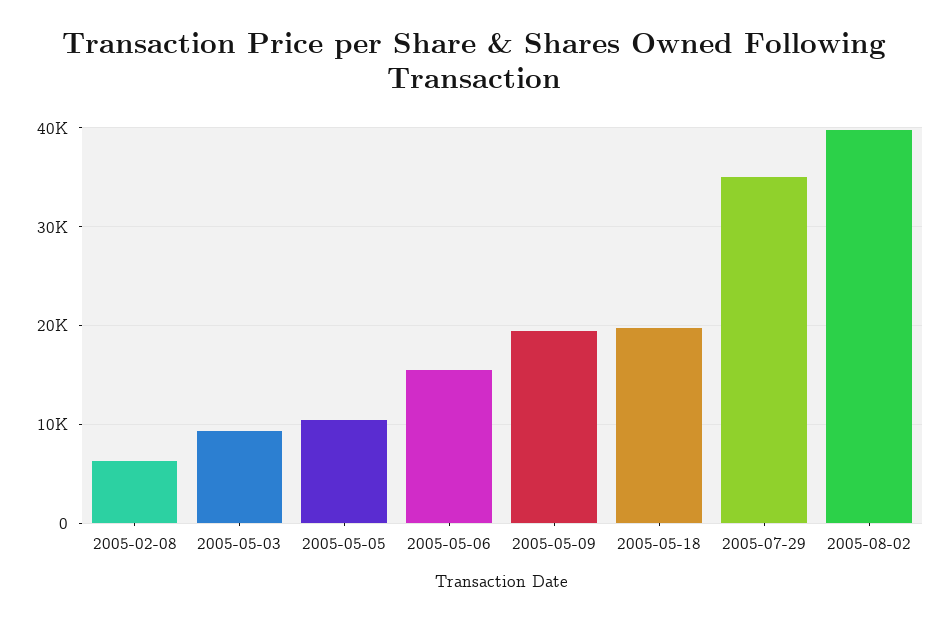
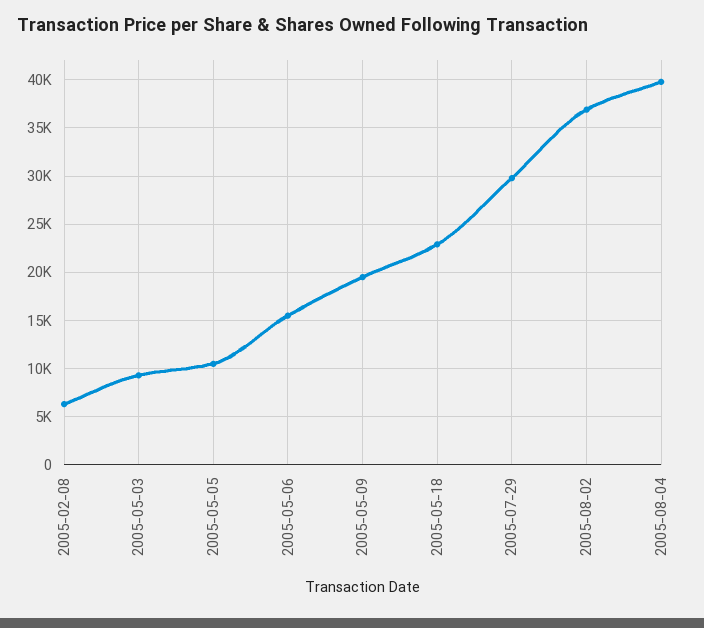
2005-05-18: 20000 -> 23000
2005-07-29: 35000 -> 30000
2005-08-02: 40000 -> 37000
2005-08-04: none -> 40000

